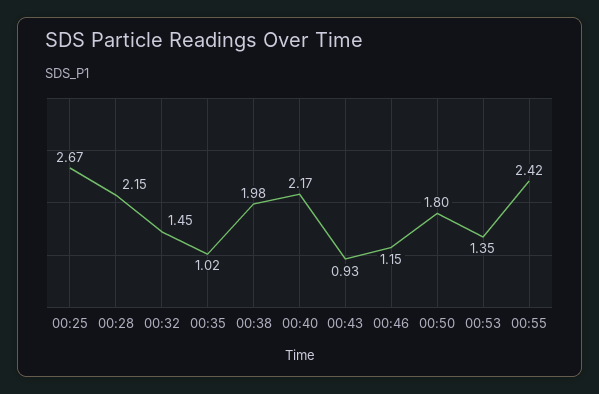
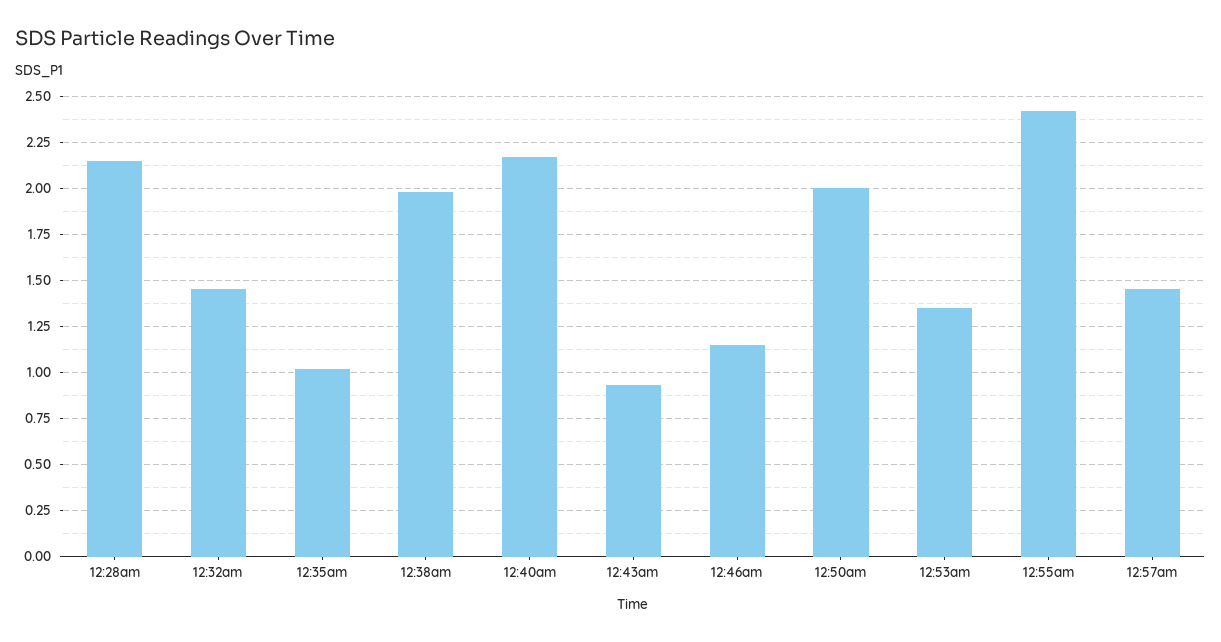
00:25: 2.67 -> none
00:50: 1.8 -> 2
12:57am: none -> 1.45

